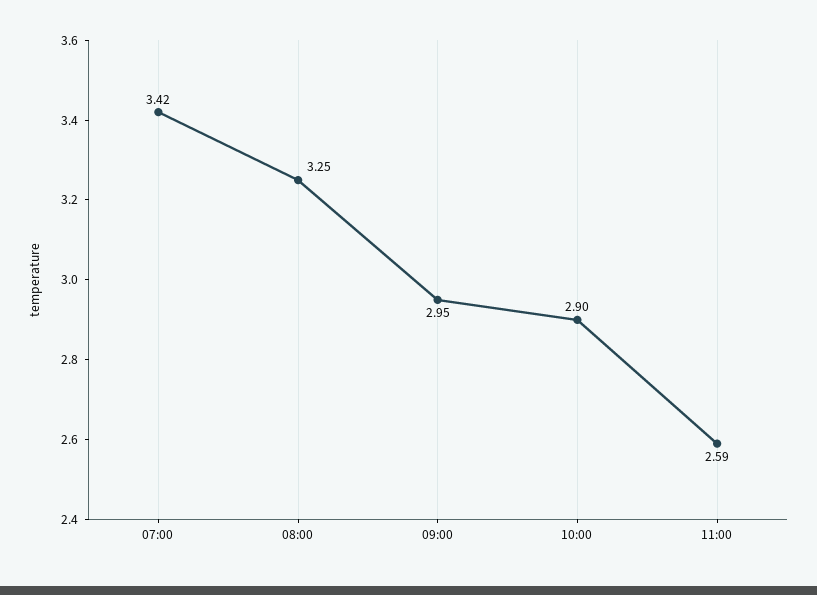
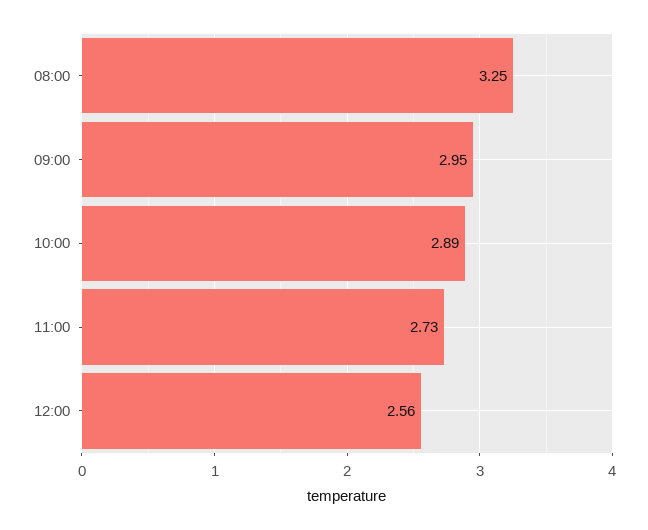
07:00: 3.42 -> none
10:00: 2.9 -> 2.89
11:00: 2.59 -> 2.73
12:00: none -> 2.56

